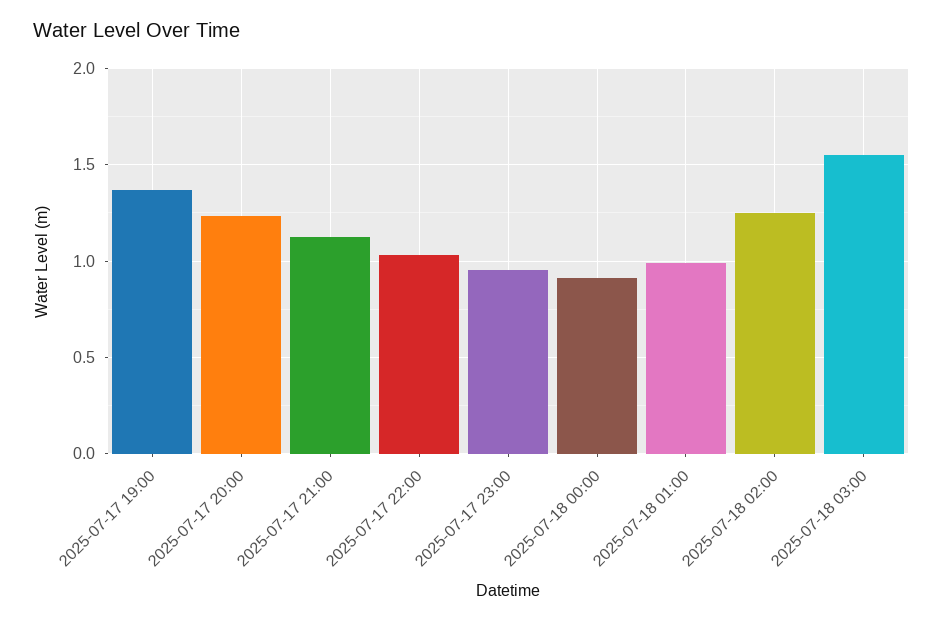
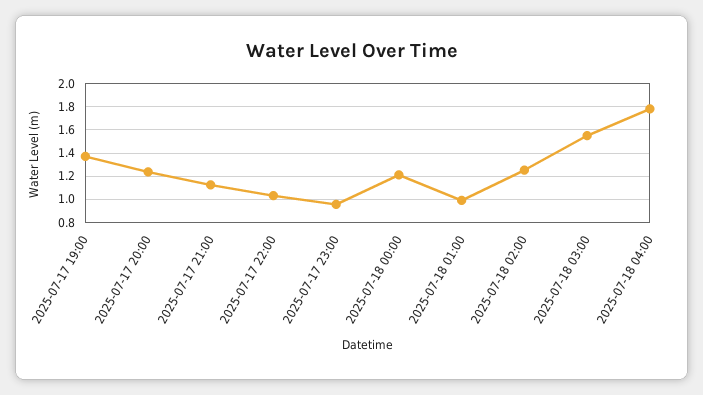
2025-07-18 00:00: 0.9 -> 1.2
2025-07-18 04:00: none -> 1.8

